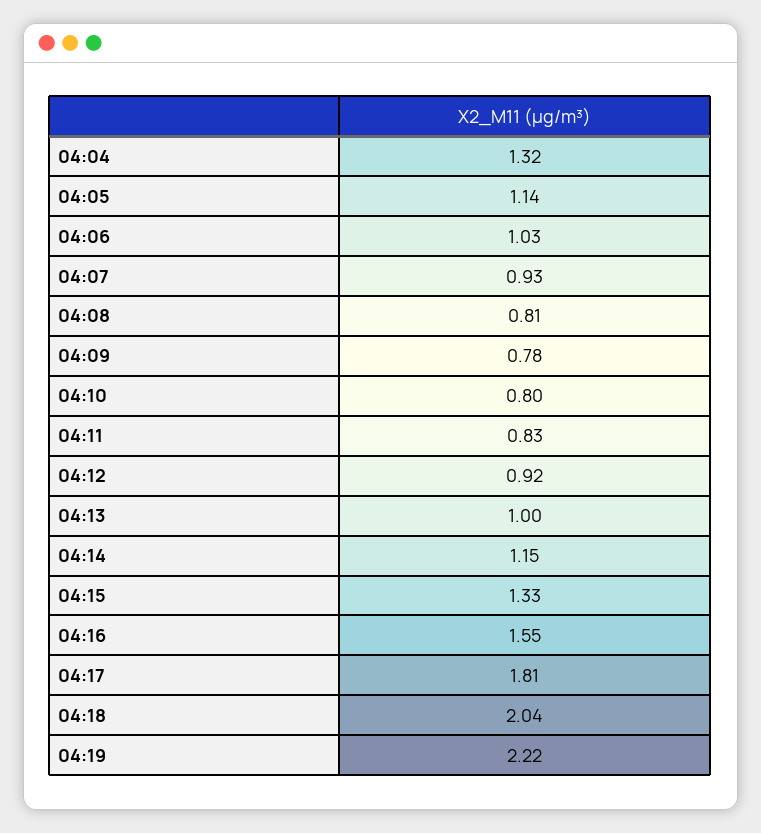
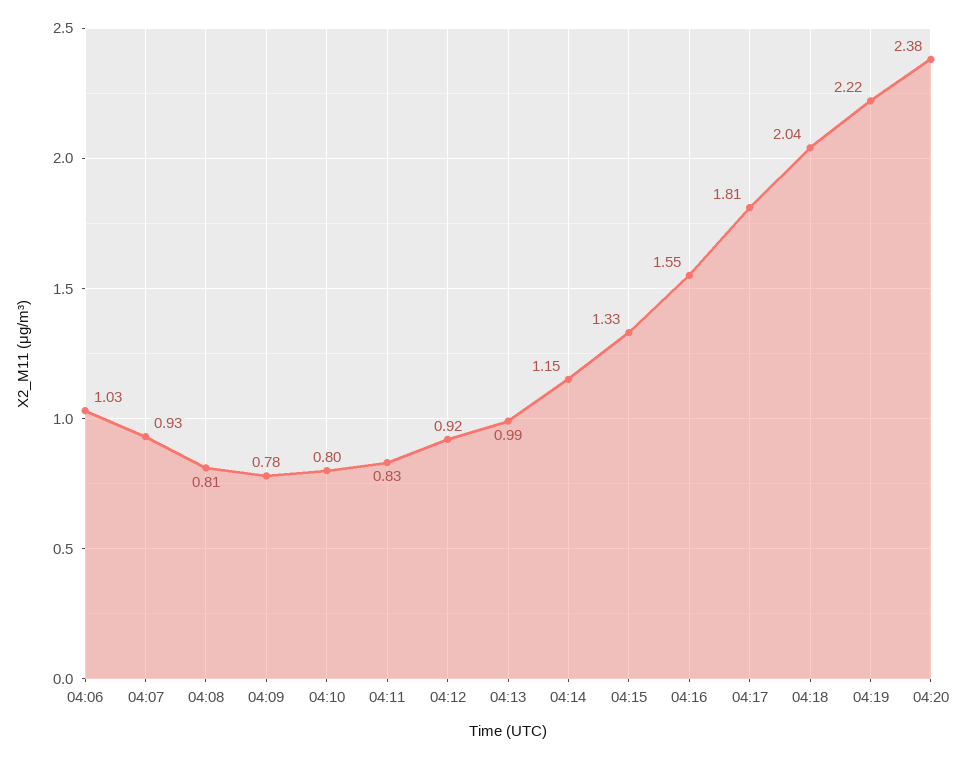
04:04: 1.32 -> none
04:05: 1.14 -> none
04:13: 1 -> 0.99
04:20: none -> 2.38

